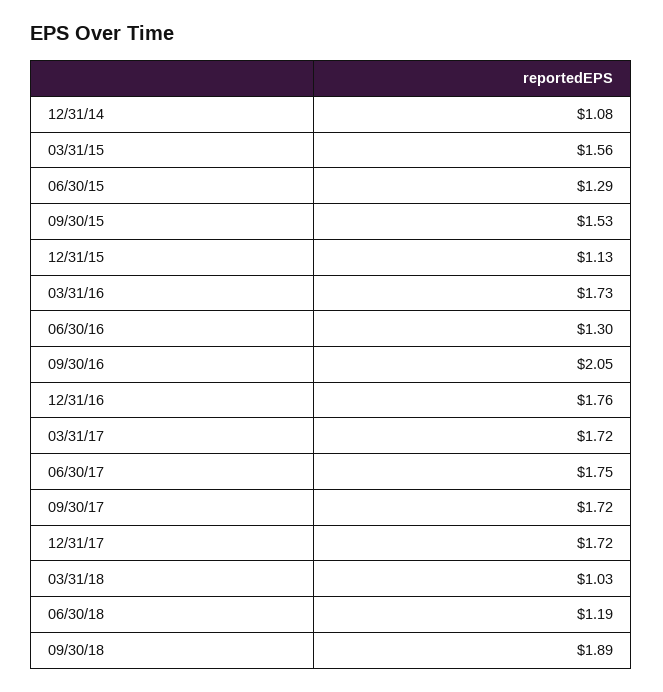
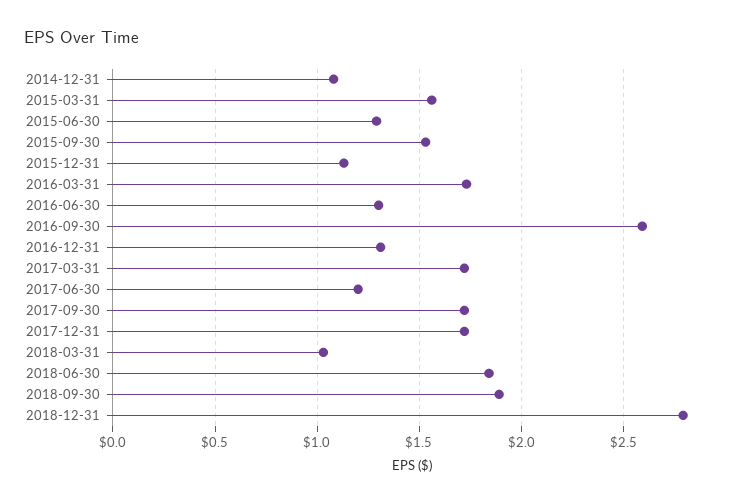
09/30/16: 2.05 -> 2.6
12/31/16: 1.76 -> 1.3
06/30/17: 1.75 -> 1.2
06/30/18: 1.19 -> 1.85
2018-12-31: none -> 2.8

